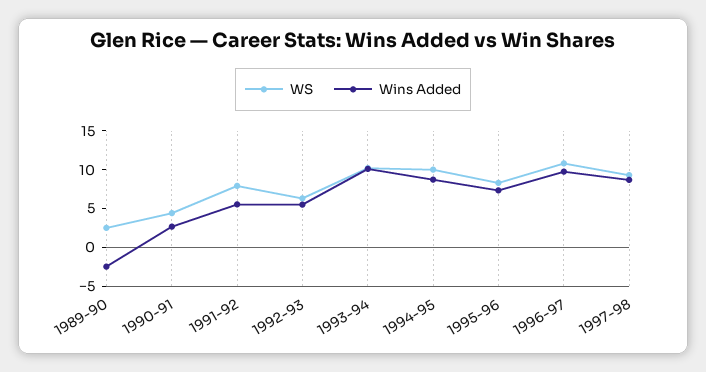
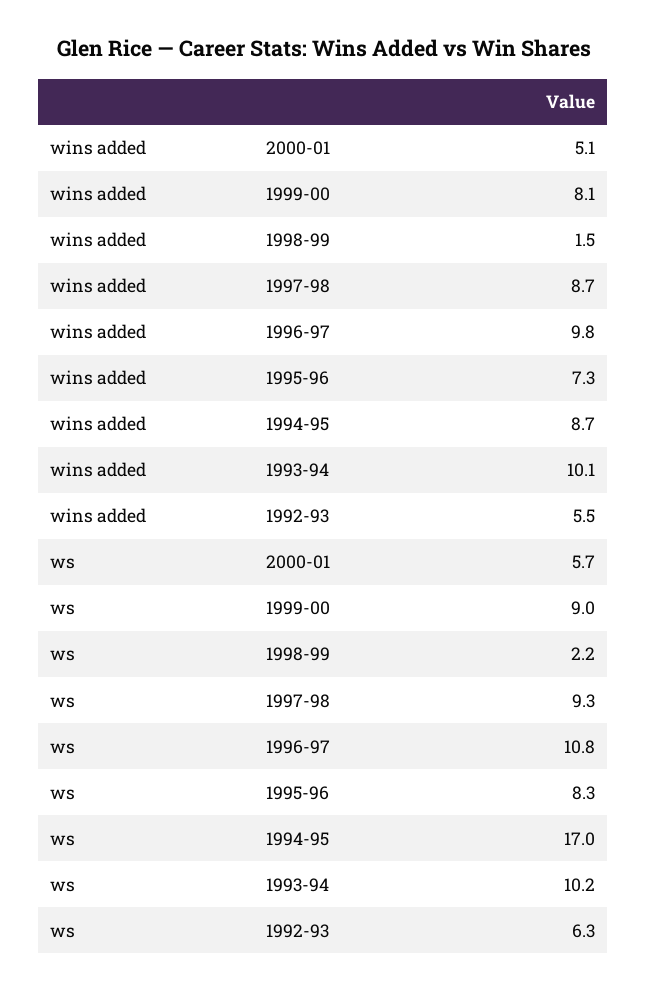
WS, 1989-90: 2.5 -> none
Wins Added, 1989-90: -2.5 -> none
WS, 1990-91: 5 -> none
Wins Added, 1990-91: 2.5 -> none
WS, 1991-92: 7.5 -> none
Wins Added, 1991-92: 5 -> none
WS, 1994-95: 10 -> 17
Wins Added, 2000-01: none -> 5.1
Wins Added, 1999-00: none -> 8.1
Wins Added, 1998-99: none -> 1.5
WS, 2000-01: none -> 5.7
WS, 1999-00: none -> 9
WS, 1998-99: none -> 2.2

